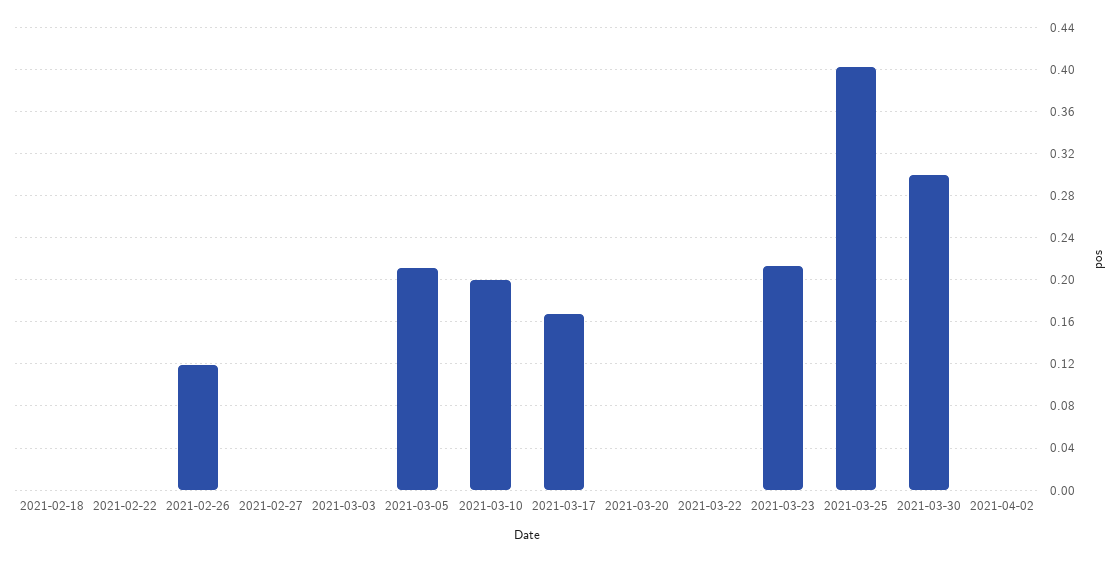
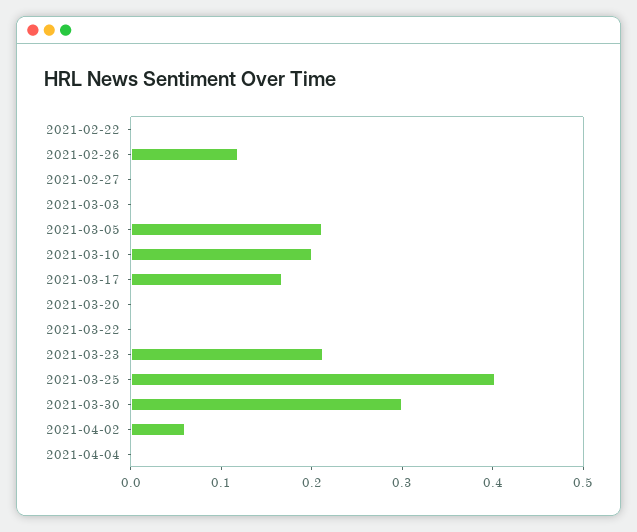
2021-02-18: 0 -> none
2021-04-02: 0 -> 0.06
2021-04-04: none -> 0

